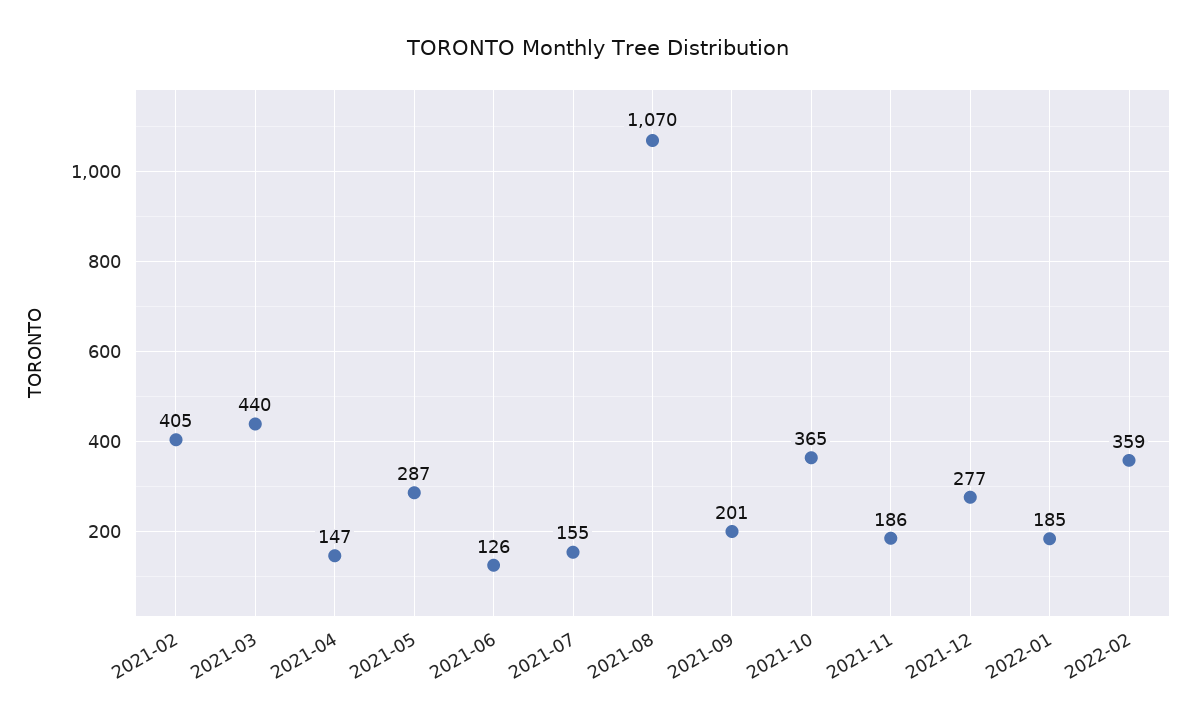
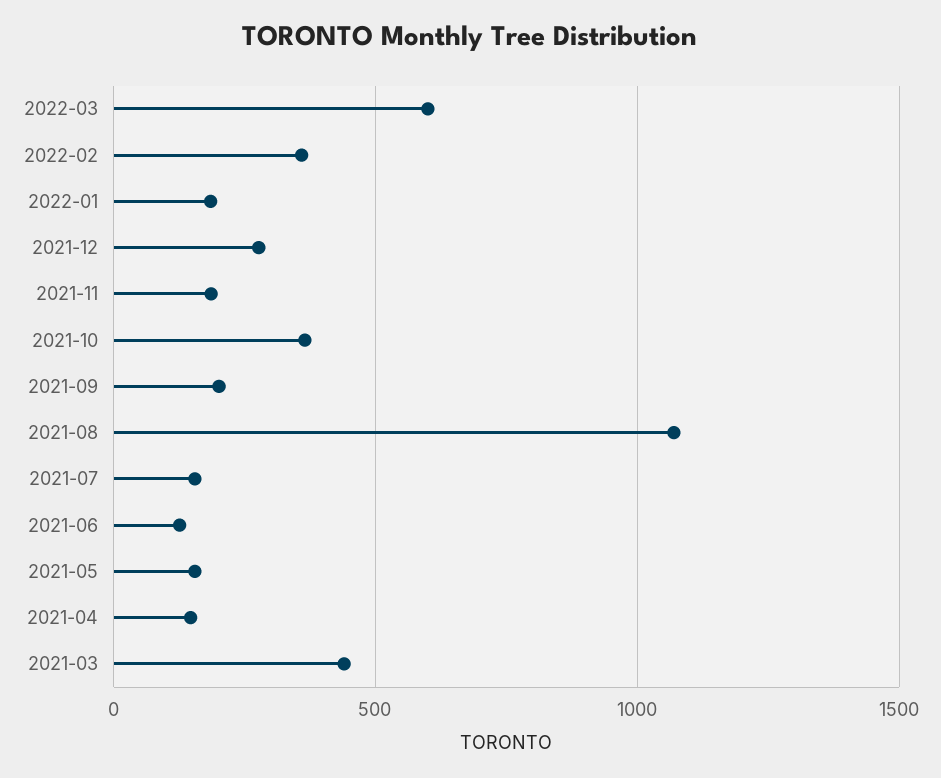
2021-02: 405 -> none
2021-05: 287 -> 150
2022-03: none -> 600

